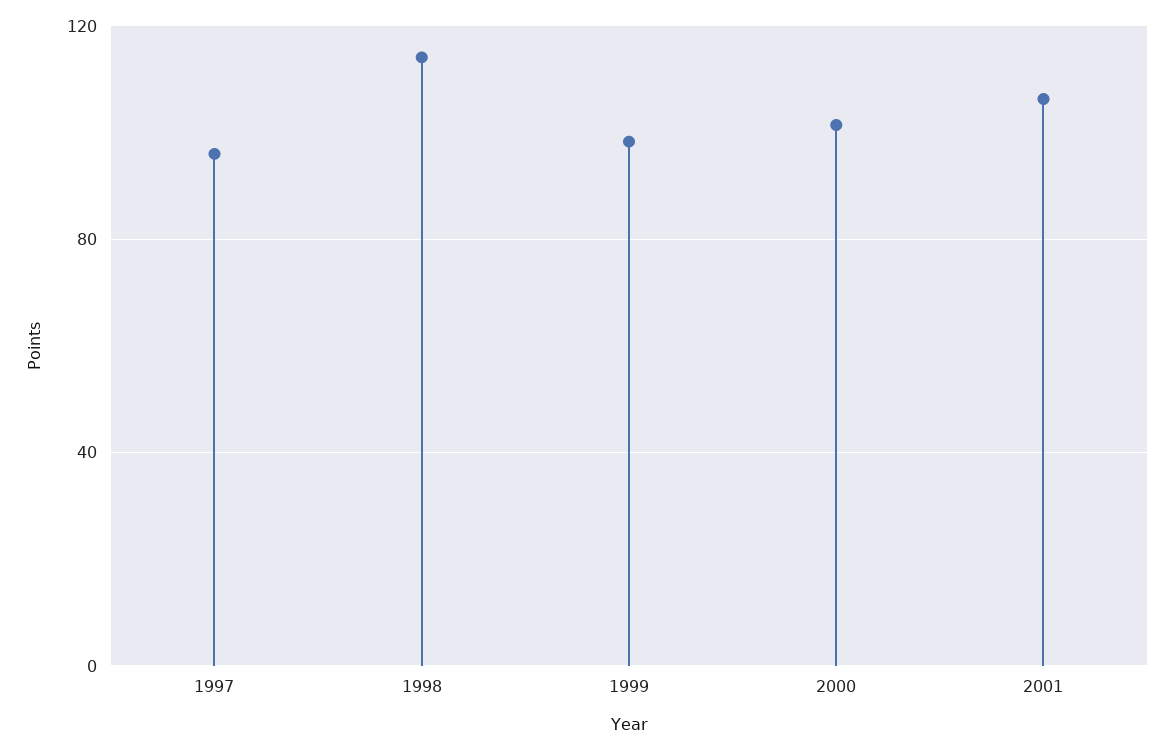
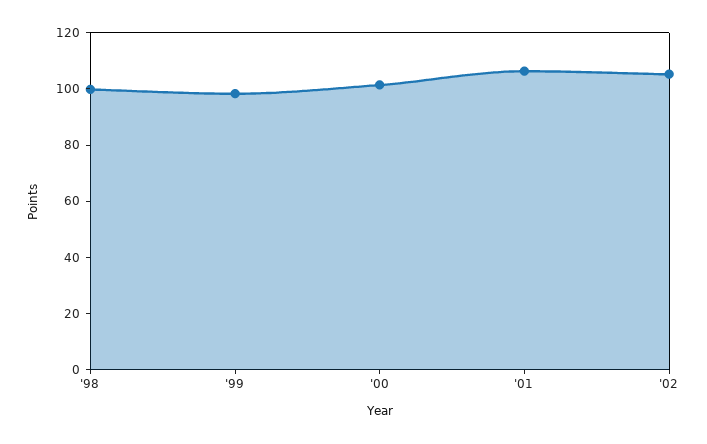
1997: 95 -> none
1998: 115 -> 100
'02: none -> 105

